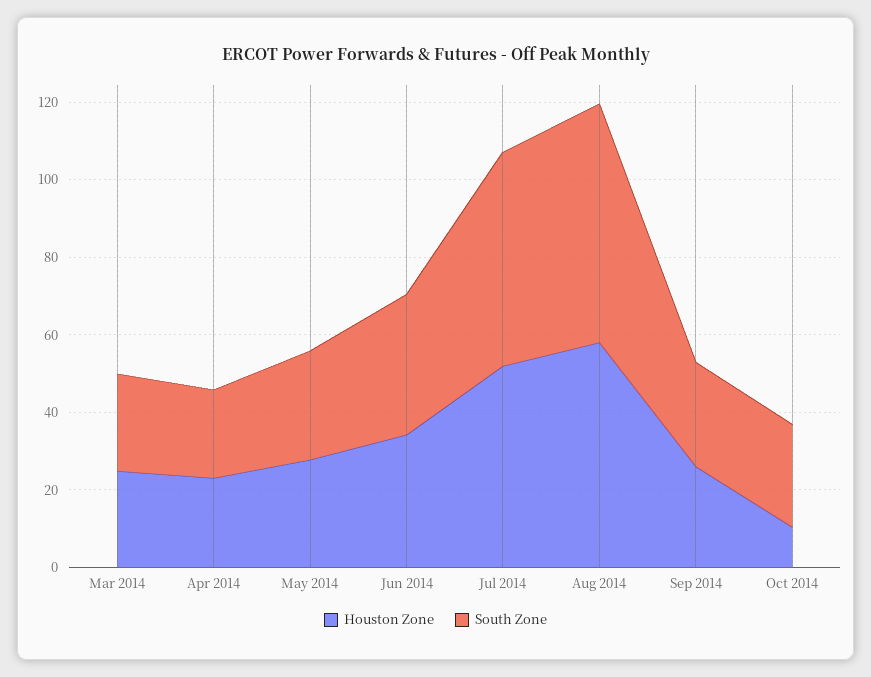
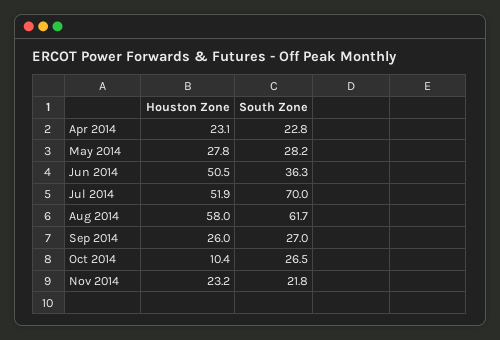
Houston Zone, Mar 2014: 25 -> none
South Zone, Mar 2014: 25 -> none
Houston Zone, Jun 2014: 35 -> 50.5
South Zone, Jul 2014: 55 -> 70
Houston Zone, Nov 2014: none -> 23.2
South Zone, Nov 2014: none -> 21.8

